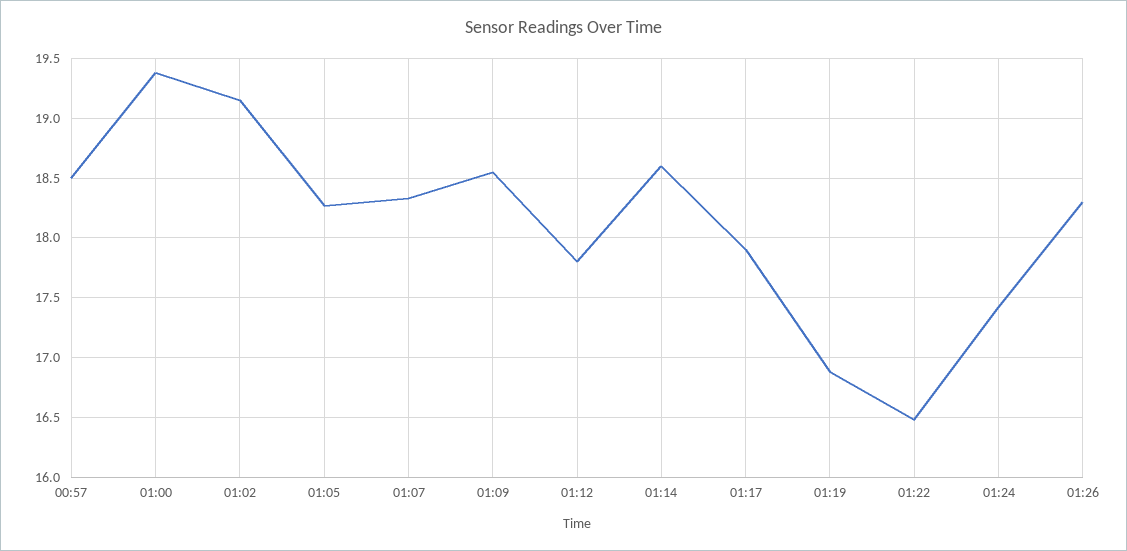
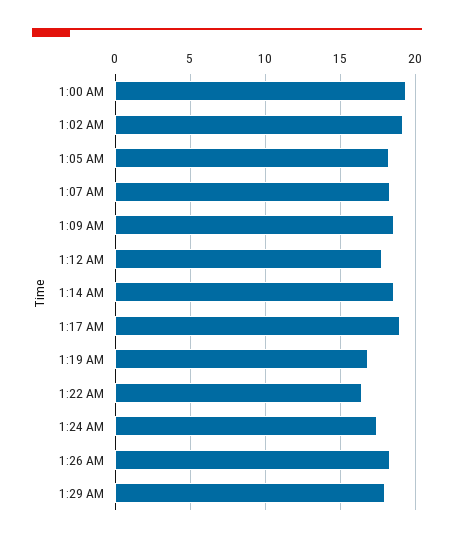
00:57: 18.5 -> none
01:17: 17.9 -> 19
1:29 AM: none -> 18

